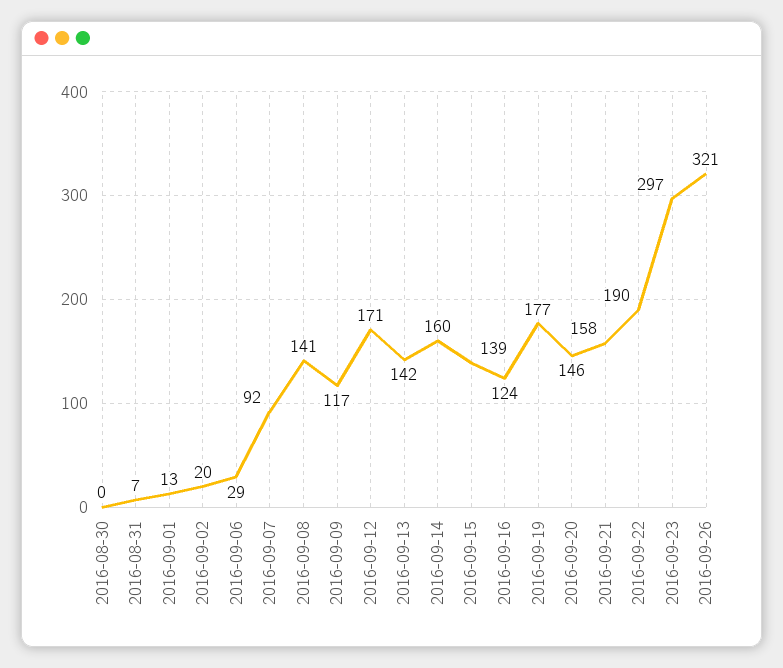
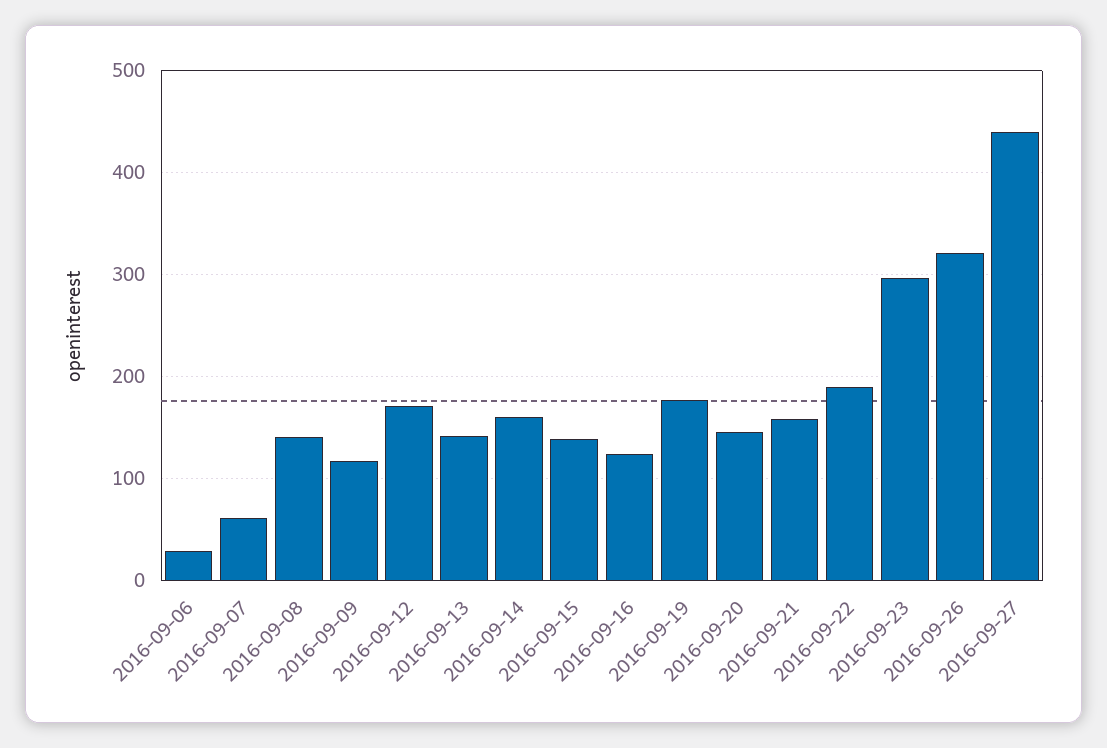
2016-08-30: 0 -> none
2016-08-31: 7 -> none
2016-09-01: 13 -> none
2016-09-02: 20 -> none
2016-09-07: 92 -> 60
2016-09-27: none -> 440

